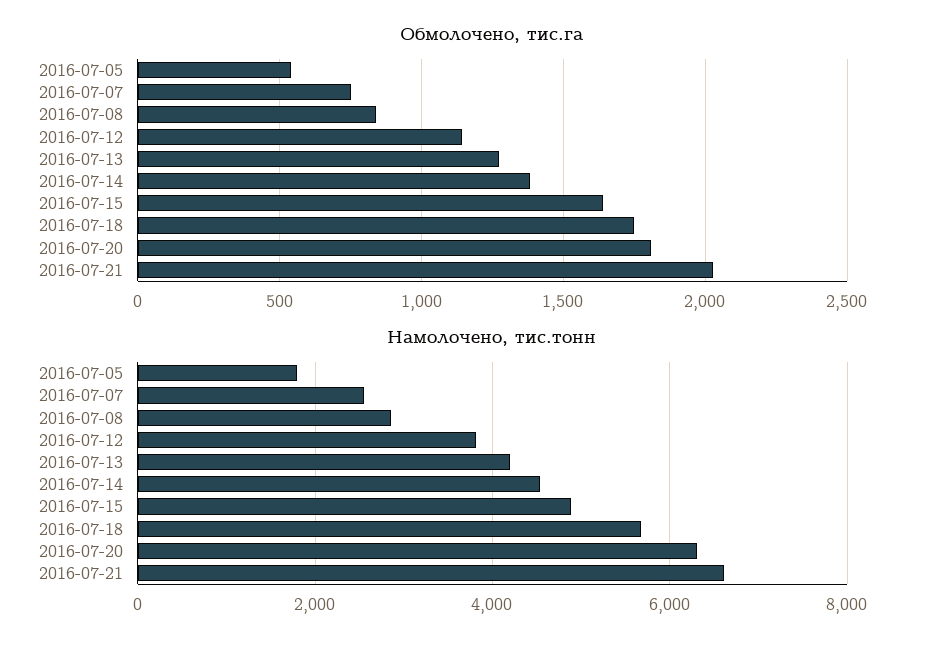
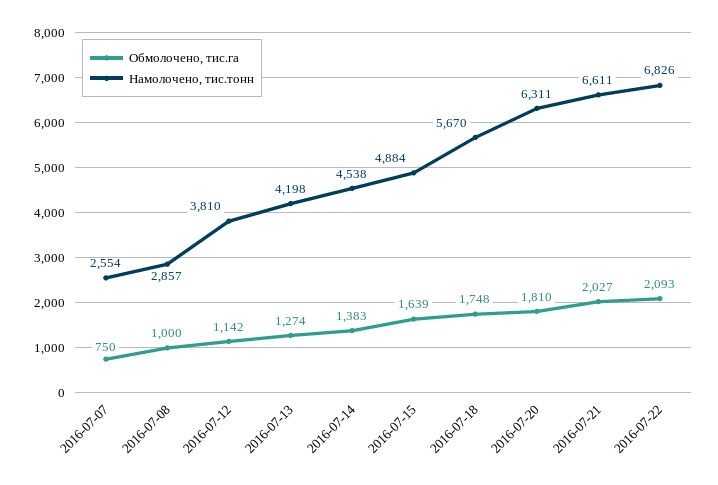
Обмолочено, тис.га, 2016-07-05: 550 -> none
Обмолочено, тис.га, 2016-07-08: 850 -> 1000
Намолочено, тис.тонн, 2016-07-05: 1800 -> none
Обмолочено, тис.га, 2016-07-22: none -> 2093
Намолочено, тис.тонн, 2016-07-22: none -> 6826

